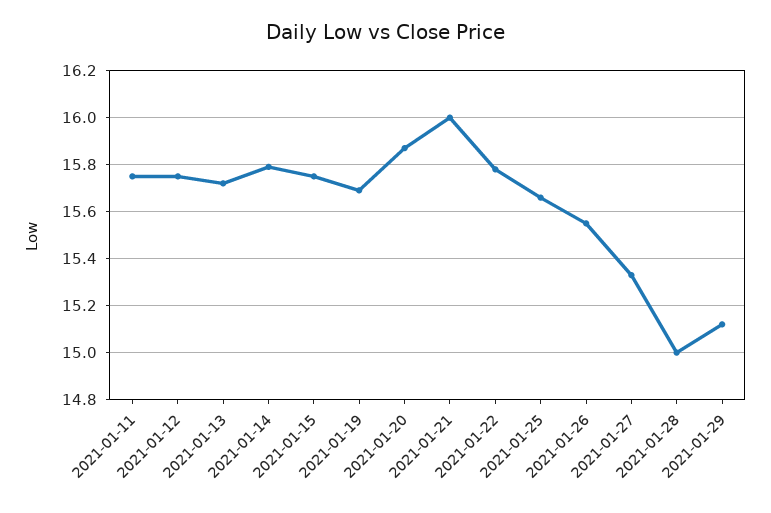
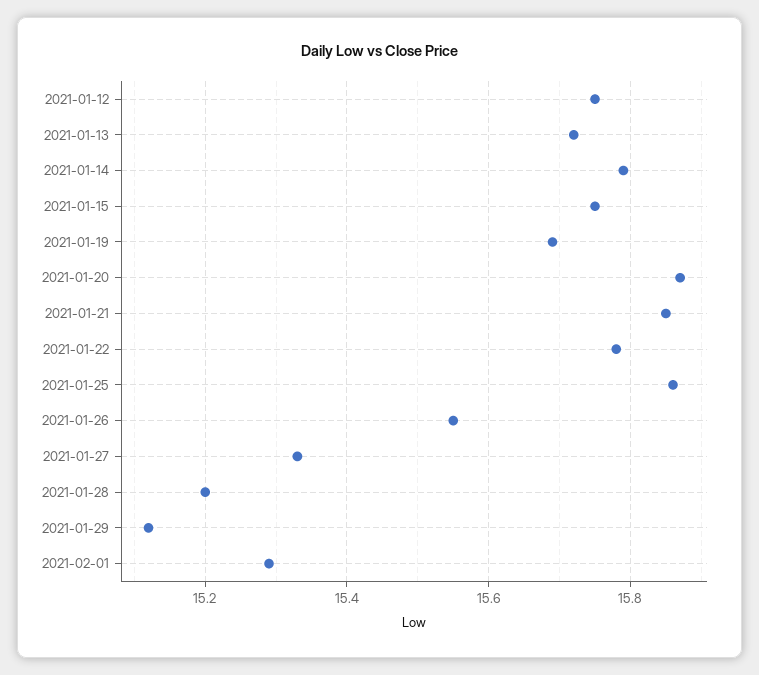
2021-01-11: 15.75 -> none
2021-01-21: 16 -> 15.85
2021-01-25: 15.65 -> 15.85
2021-01-28: 15 -> 15.2
2021-02-01: none -> 15.3

